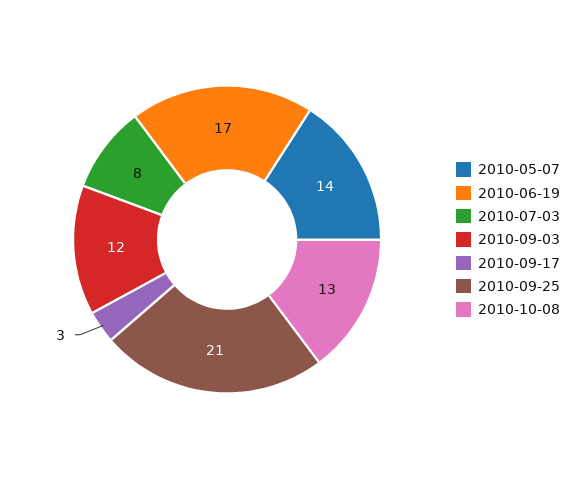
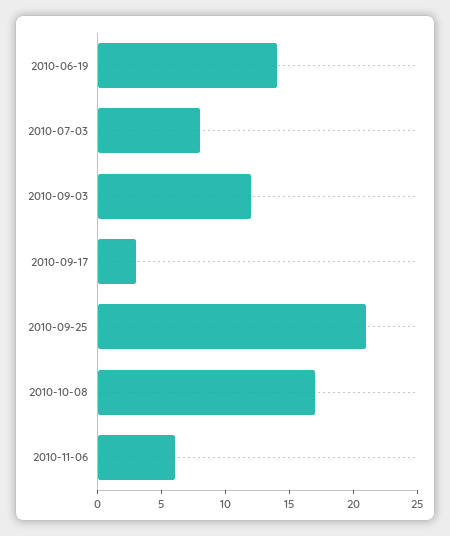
2010-05-07: 14 -> none
2010-06-19: 17 -> 14
2010-10-08: 13 -> 17
2010-11-06: none -> 6

